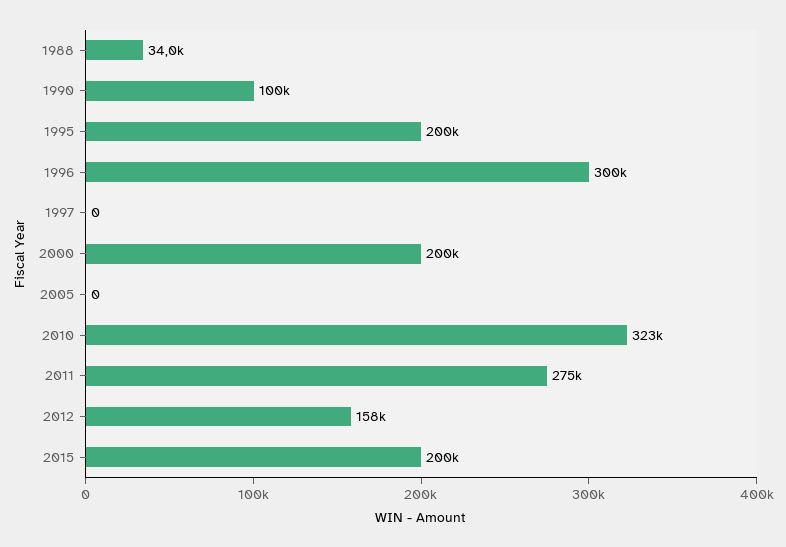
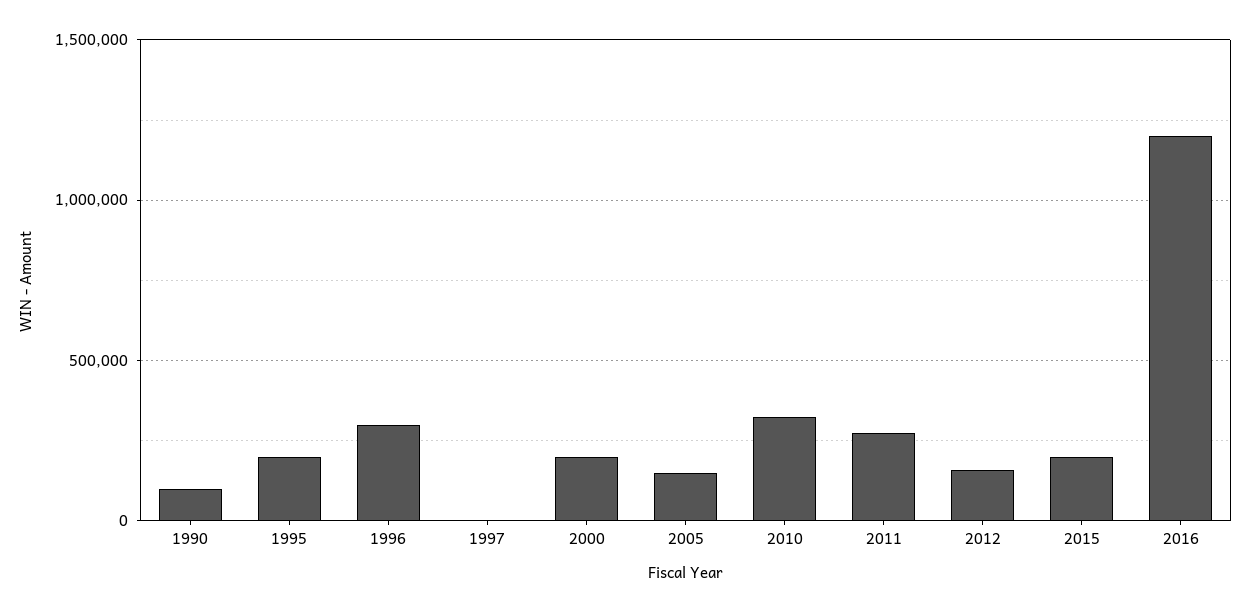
1988: 34000 -> none
2005: 0 -> 150000
2016: none -> 1200000

